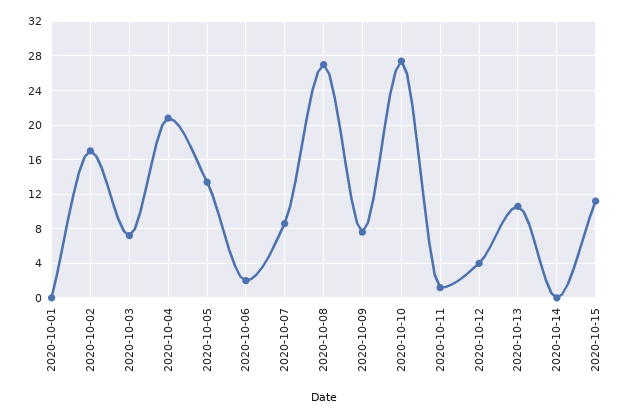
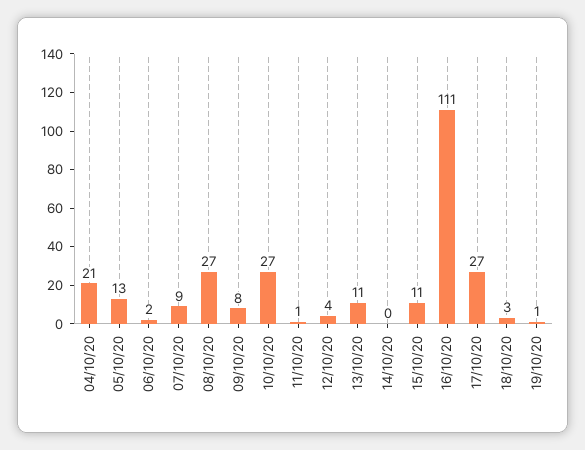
2020-10-01: 0 -> none
2020-10-02: 17 -> none
2020-10-03: 7 -> none
16/10/20: none -> 111
17/10/20: none -> 27
18/10/20: none -> 3
19/10/20: none -> 1

